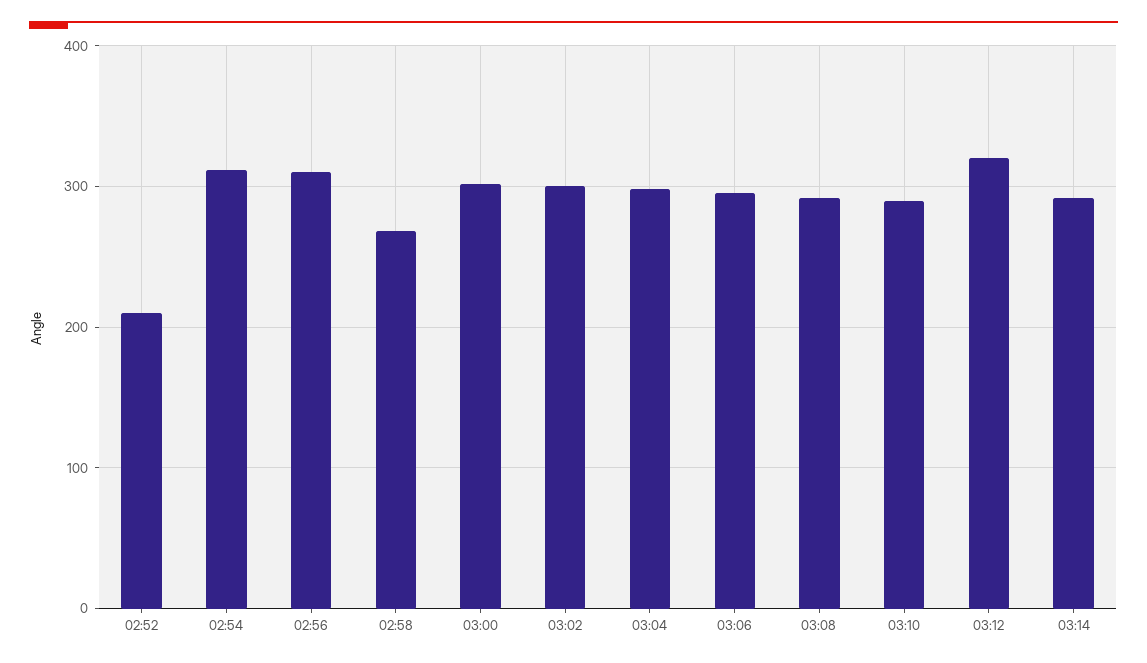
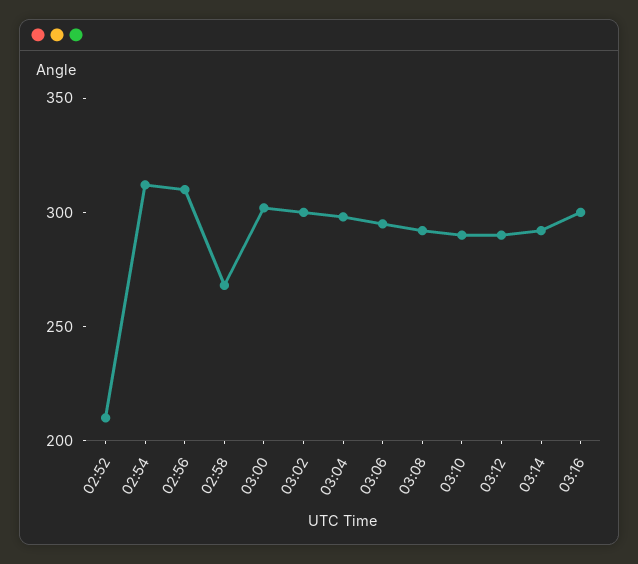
03:12: 320 -> 290
03:16: none -> 300

